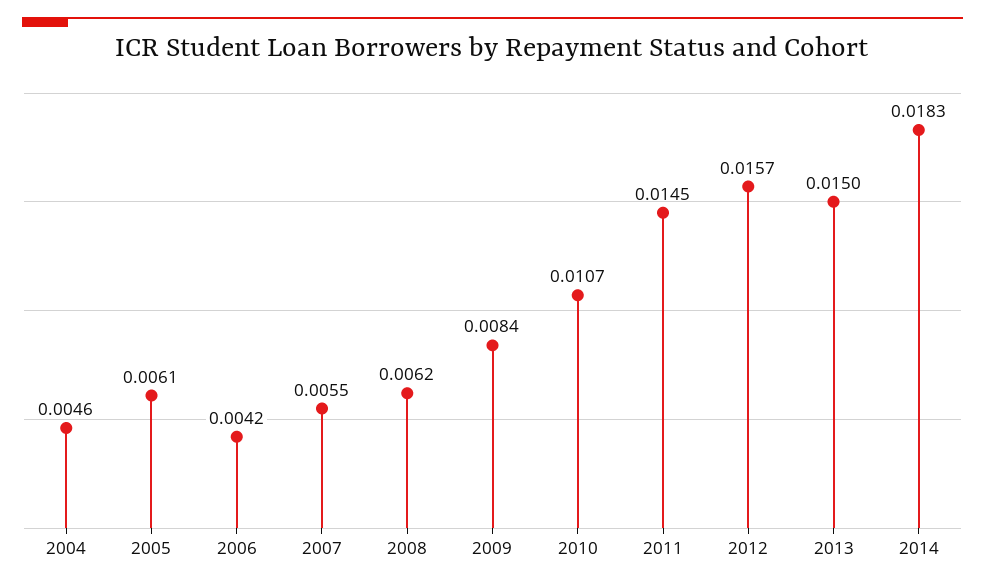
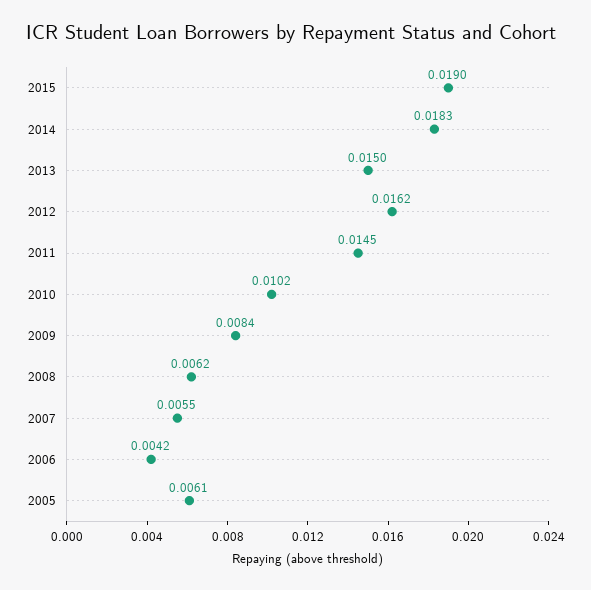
2004: 0.0046 -> none
2010: 0.0107 -> 0.0102
2012: 0.0157 -> 0.0162
2015: none -> 0.019

